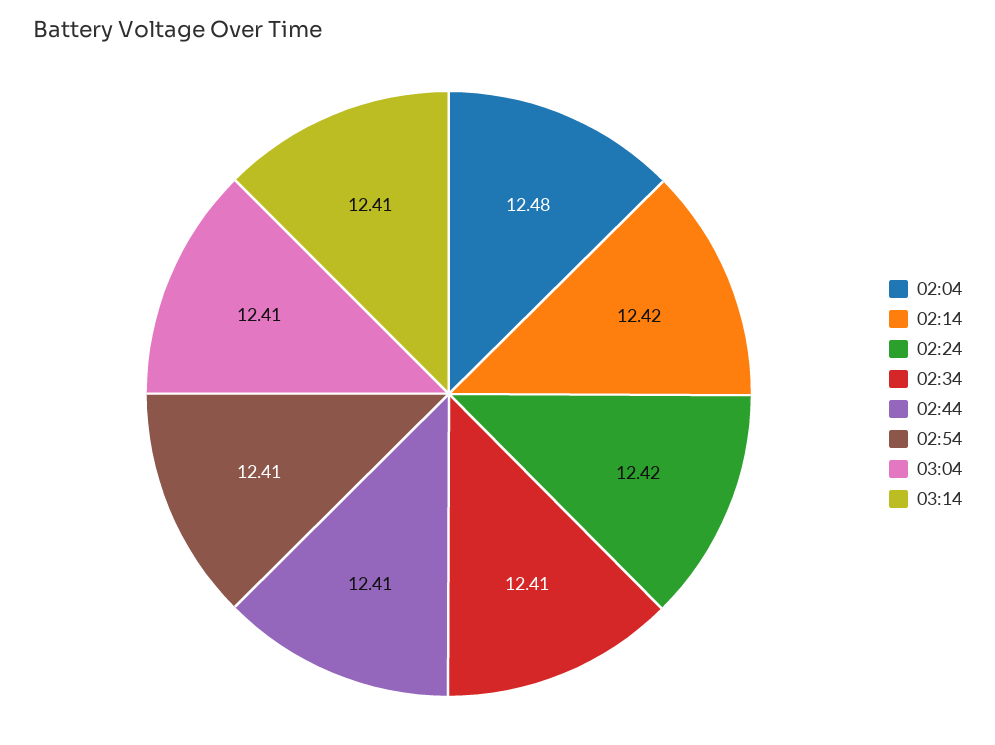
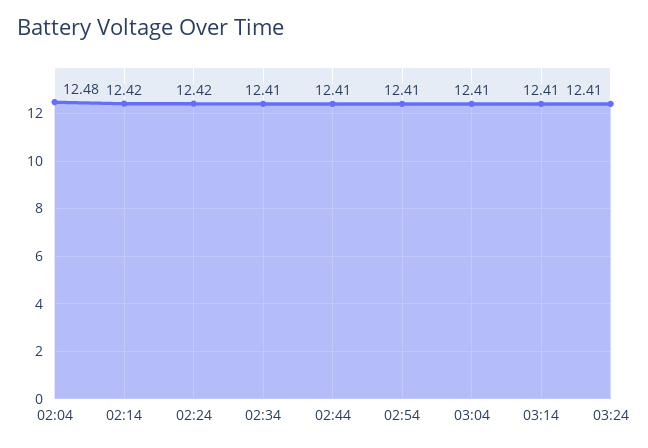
03:24: none -> 12.41

